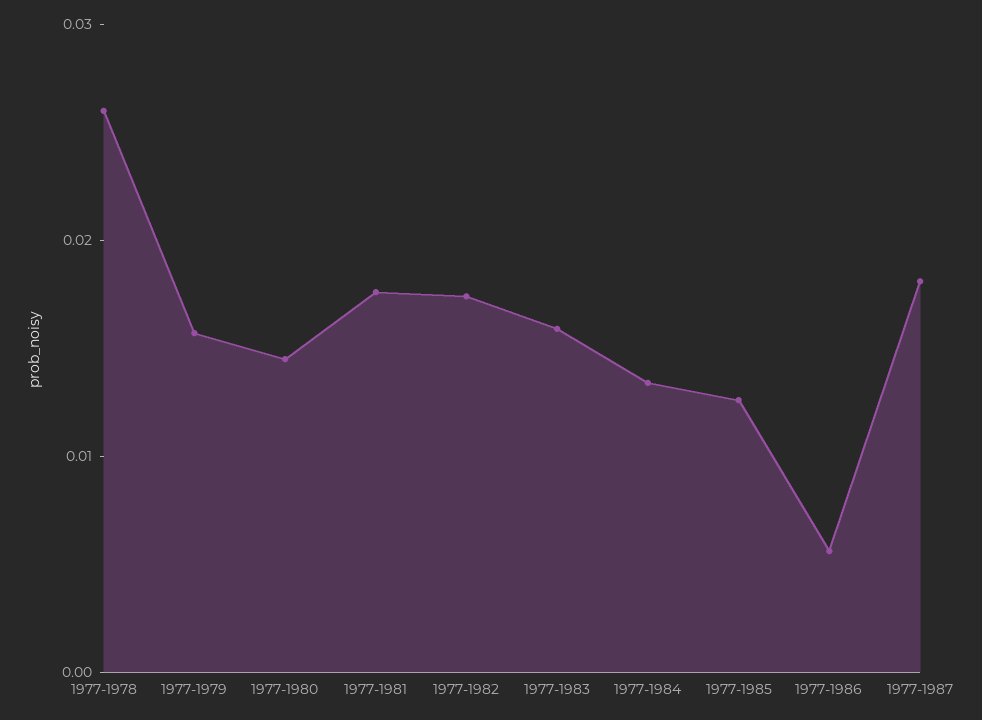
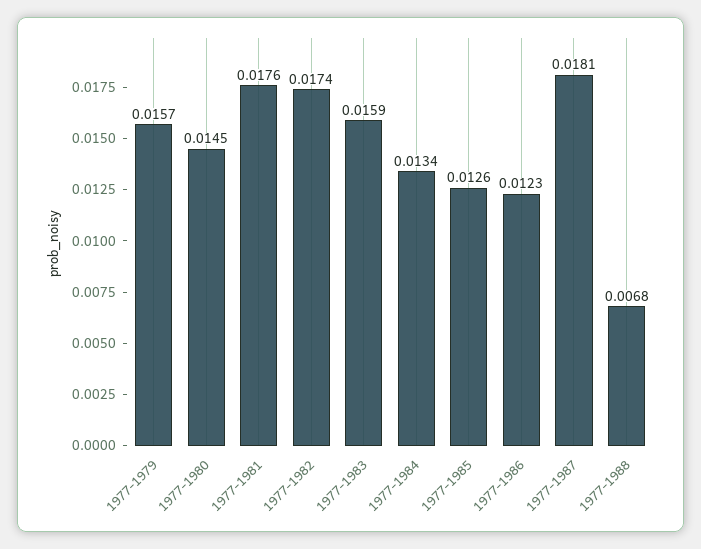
1977-1978: 0.026 -> none
1977-1986: 0.006 -> 0.0123
1977-1988: none -> 0.0068

